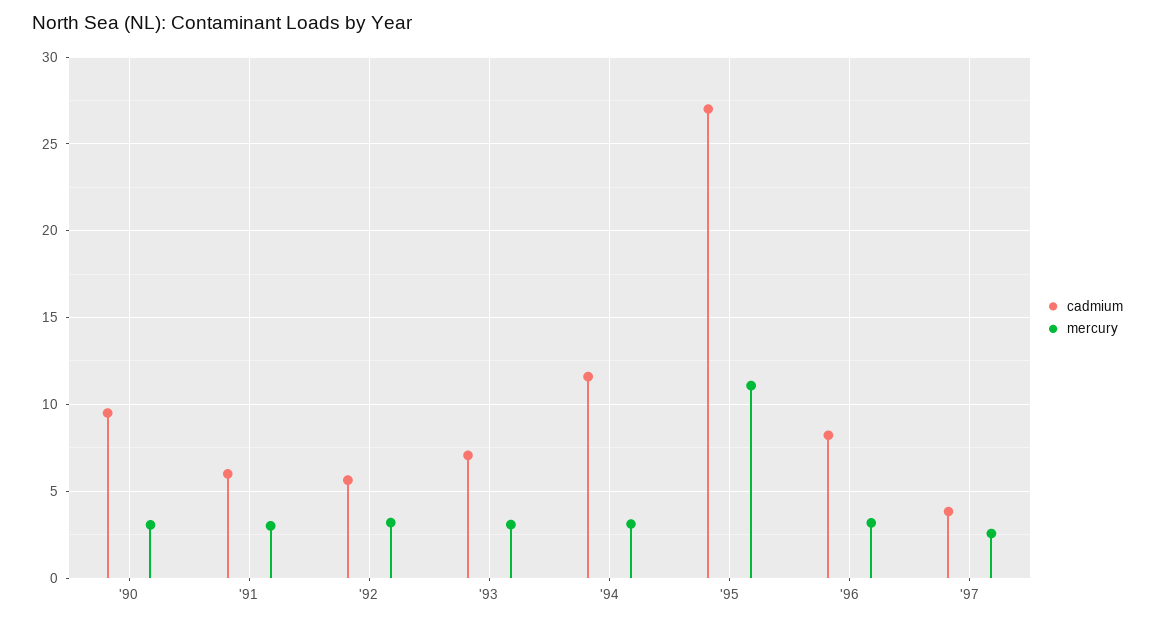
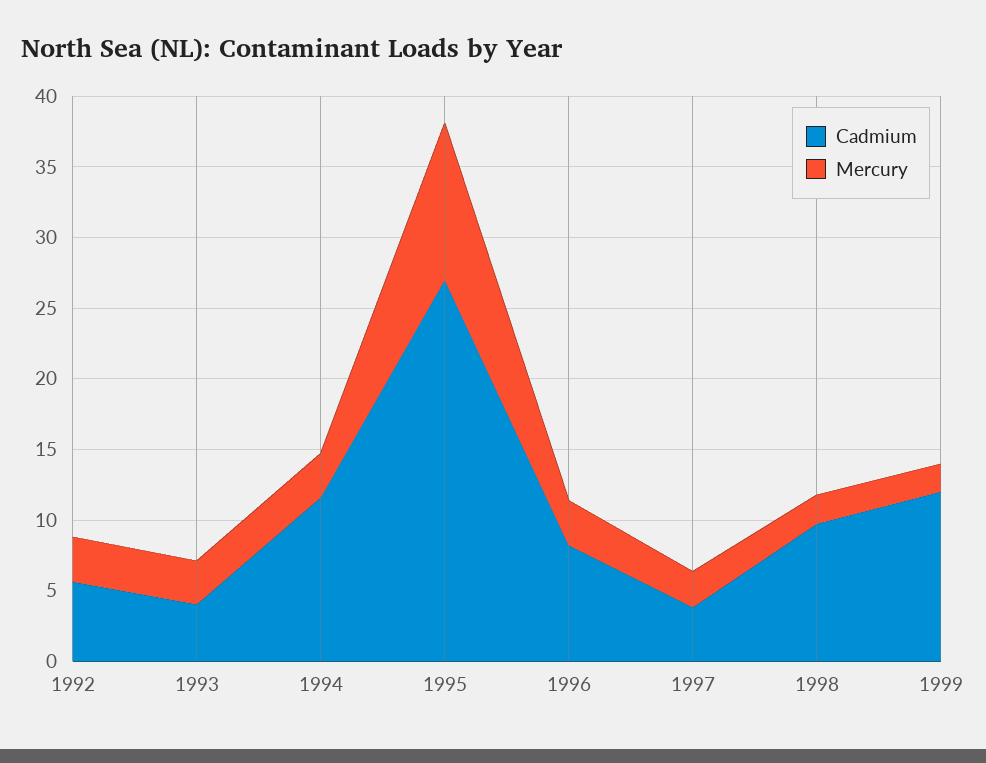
cadmium, '90: 9.5 -> none
mercury, '90: 3 -> none
cadmium, '91: 6 -> none
mercury, '91: 3 -> none
cadmium, '93: 7 -> 4
cadmium, 1998: none -> 10
mercury, 1998: none -> 2
cadmium, 1999: none -> 12
mercury, 1999: none -> 2

